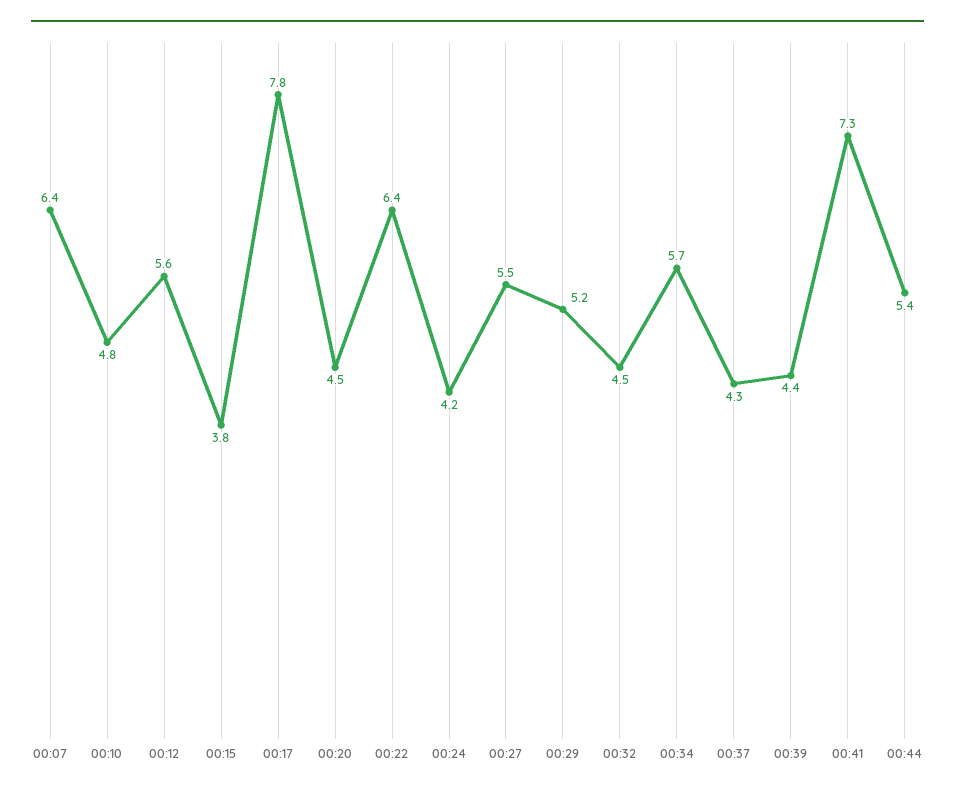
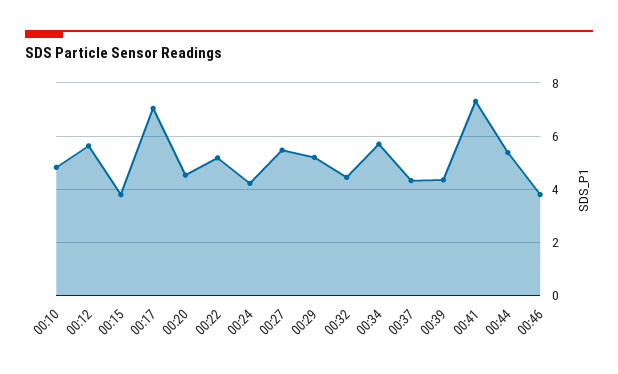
00:07: 6.4 -> none
00:17: 7.8 -> 7
00:22: 6.4 -> 5.25
00:46: none -> 3.75

